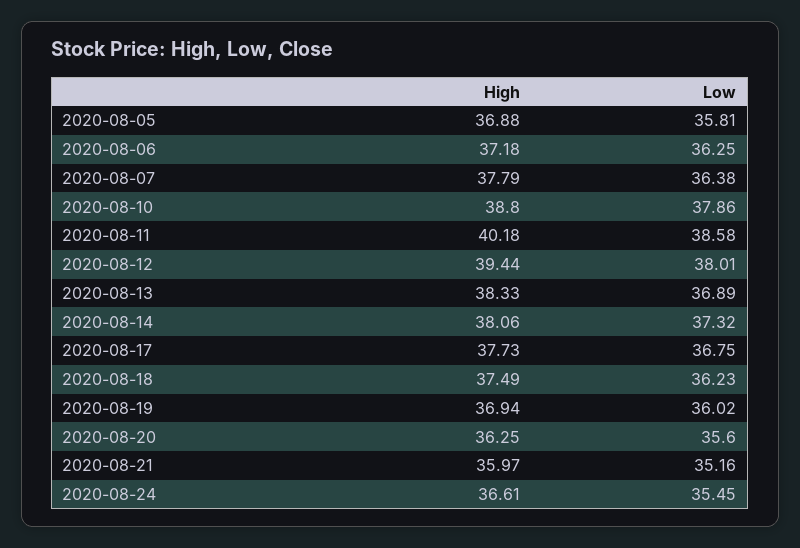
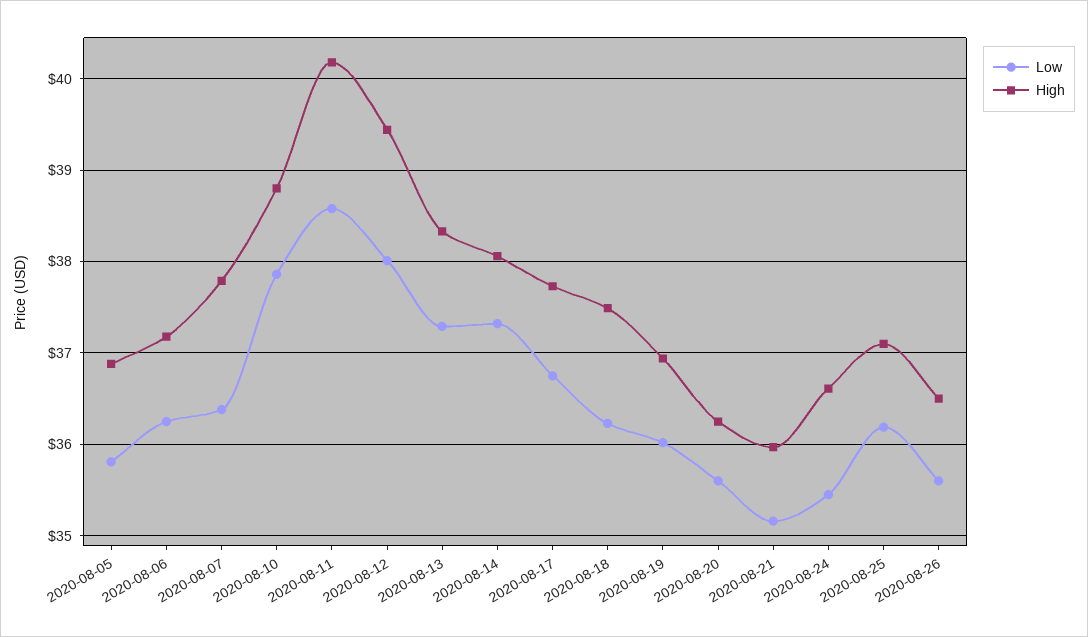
Low, 2020-08-13: 36.89 -> 37.3
Low, 2020-08-25: none -> 36.2
High, 2020-08-25: none -> 37.1
Low, 2020-08-26: none -> 35.6
High, 2020-08-26: none -> 36.5

